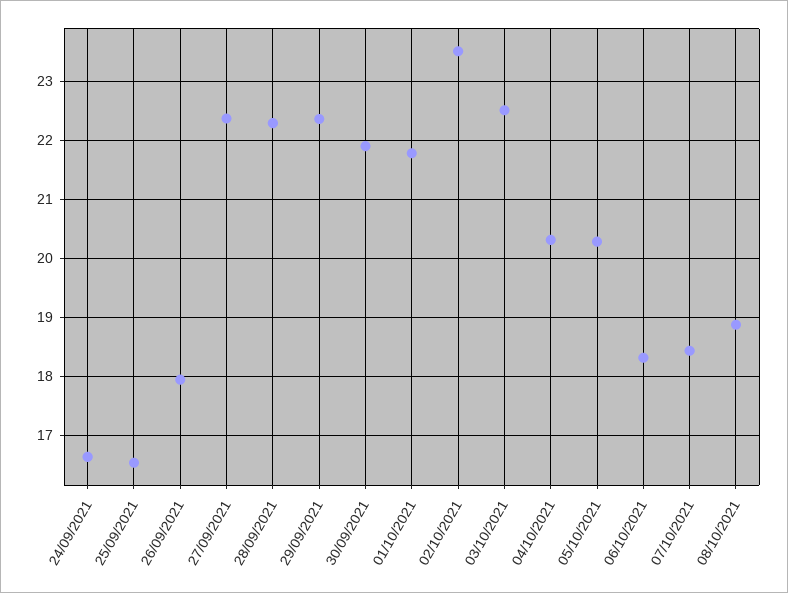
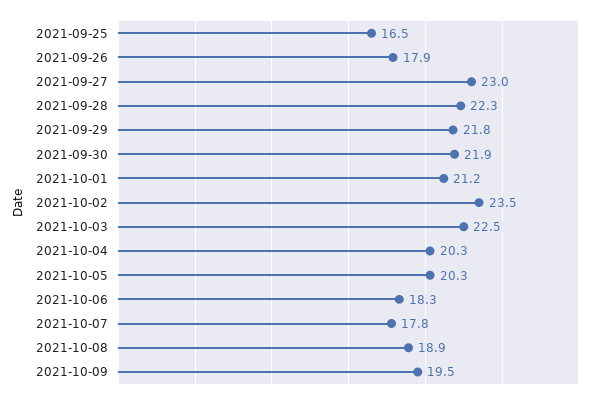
24/09/2021: 16.6 -> none
27/09/2021: 22.4 -> 23
29/09/2021: 22.4 -> 21.8
01/10/2021: 21.8 -> 21.2
07/10/2021: 18.4 -> 17.8
2021-10-09: none -> 19.5

